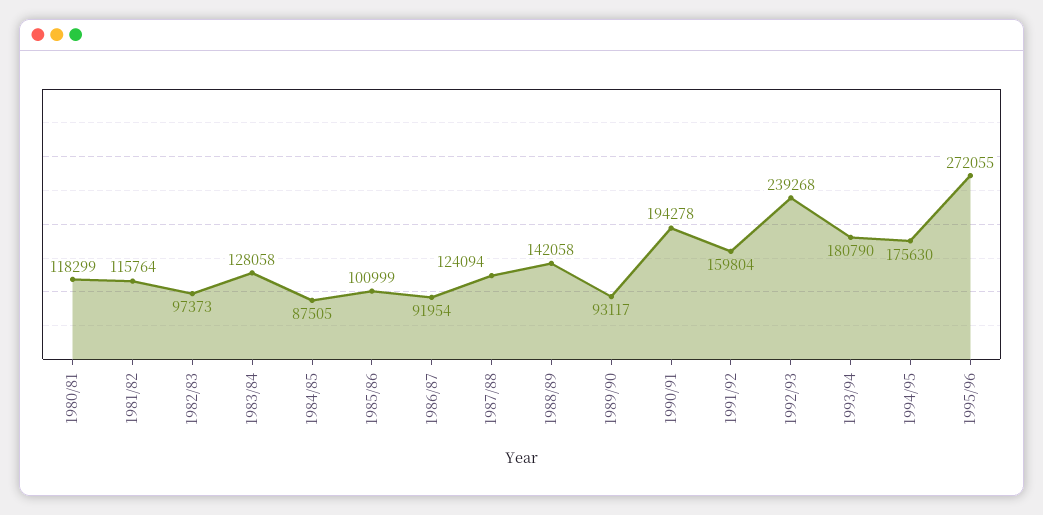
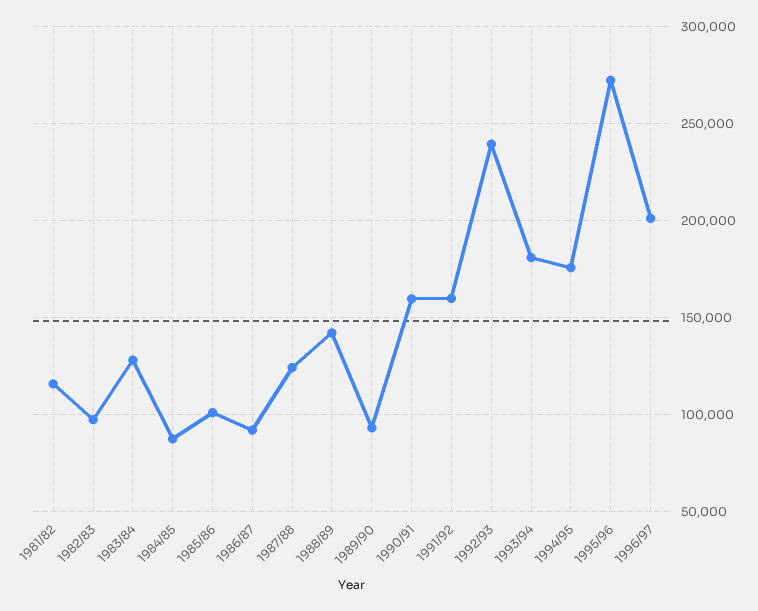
1980/81: 118299 -> none
1990/91: 194278 -> 160000
1996/97: none -> 200000

